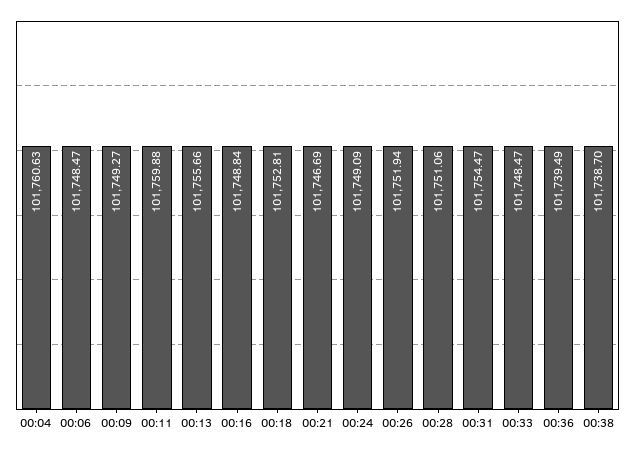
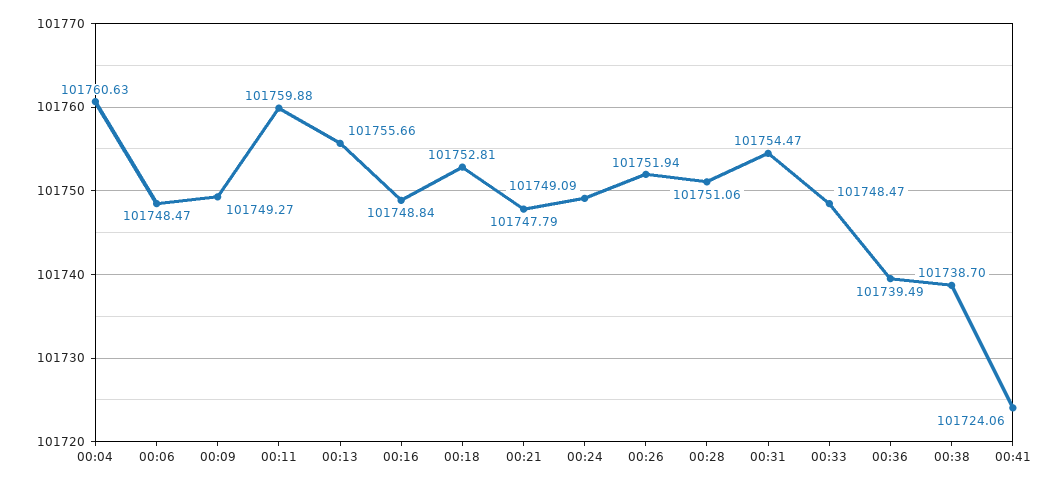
00:21: 101746.69 -> 101747.79
00:41: none -> 101724.06

